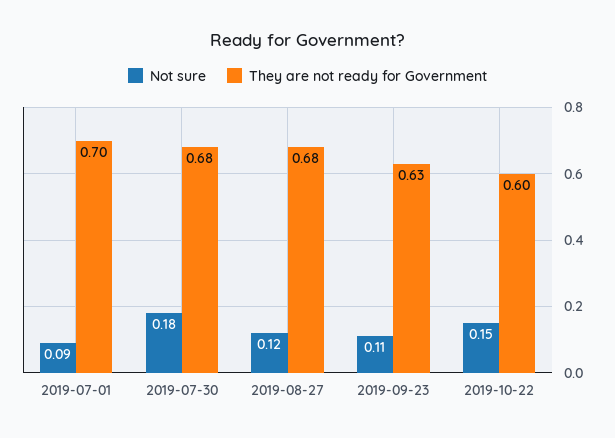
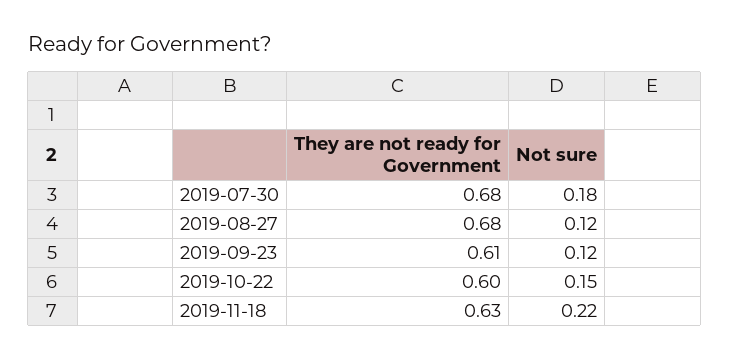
Not sure, 2019-07-01: 0.09 -> none
They are not ready for Government, 2019-07-01: 0.7 -> none
Not sure, 2019-09-23: 0.11 -> 0.12
They are not ready for Government, 2019-09-23: 0.63 -> 0.61
They are not ready for Government, 2019-11-18: none -> 0.63
Not sure, 2019-11-18: none -> 0.22

